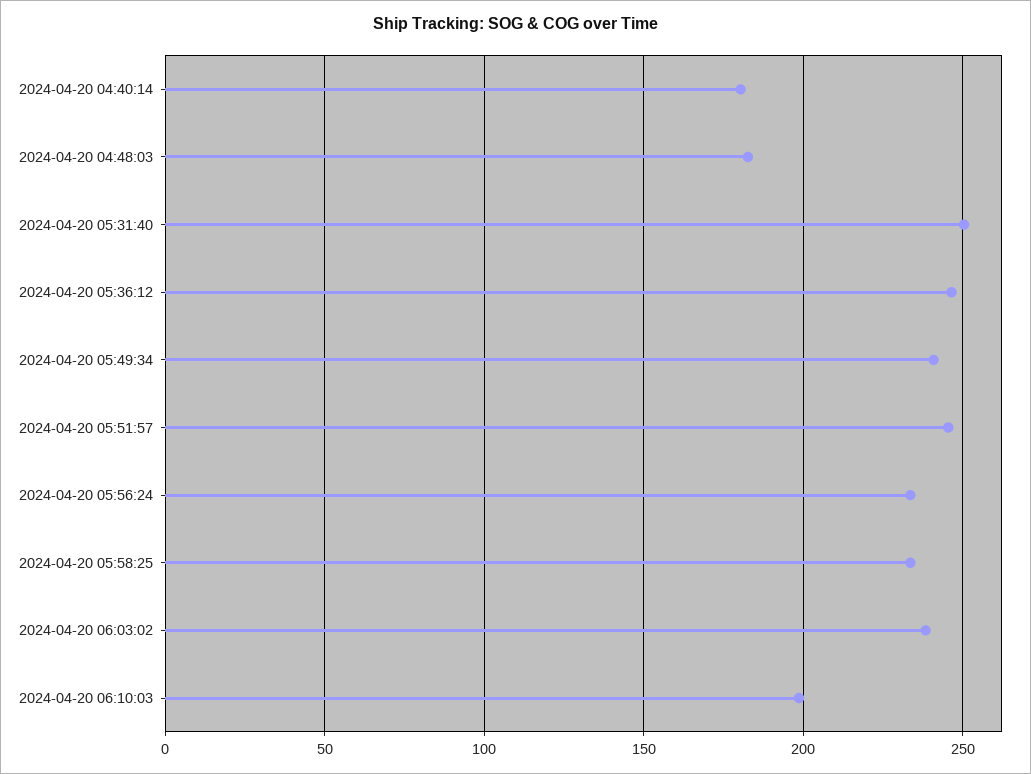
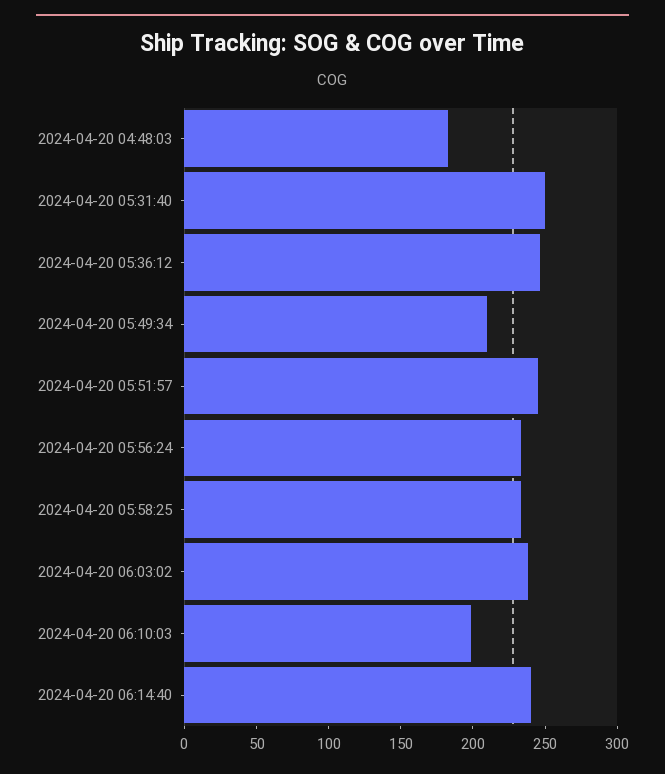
2024-04-20 04:40:14: 180 -> none
2024-04-20 05:49:34: 240 -> 210
2024-04-20 06:14:40: none -> 240

